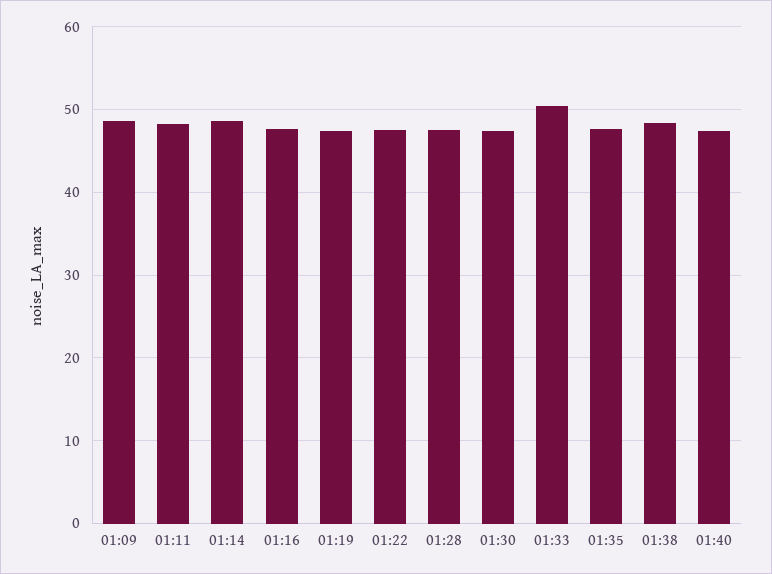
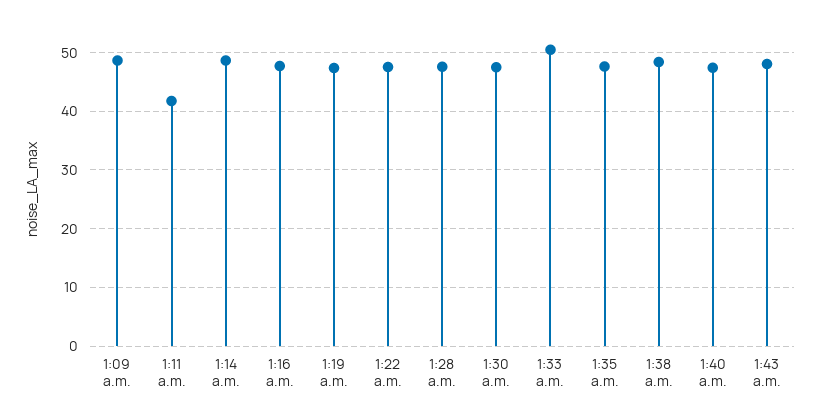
01:11: 48 -> 42
1:43 a.m.: none -> 48

